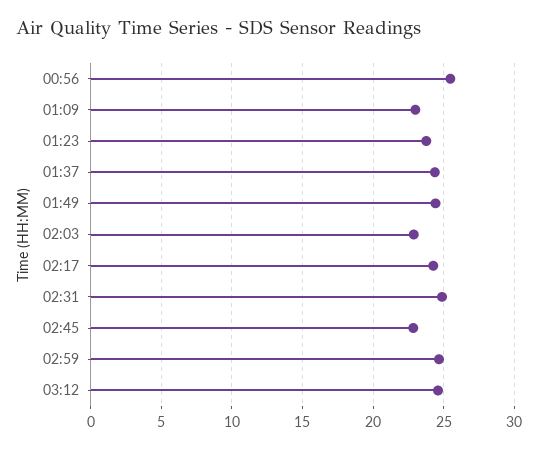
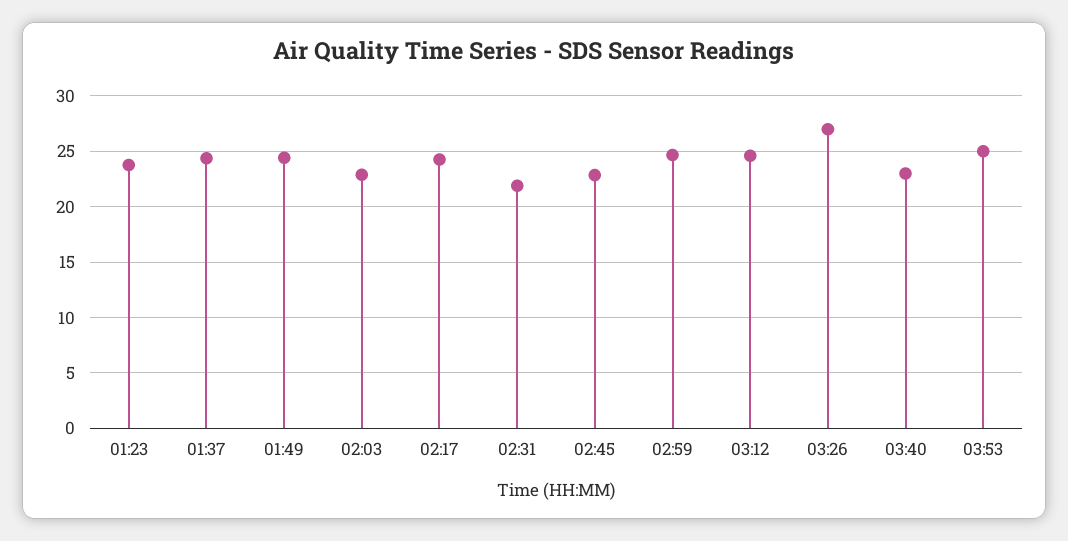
00:56: 25.5 -> none
01:09: 23 -> none
02:31: 25 -> 22
03:26: none -> 27
03:40: none -> 23
03:53: none -> 25

